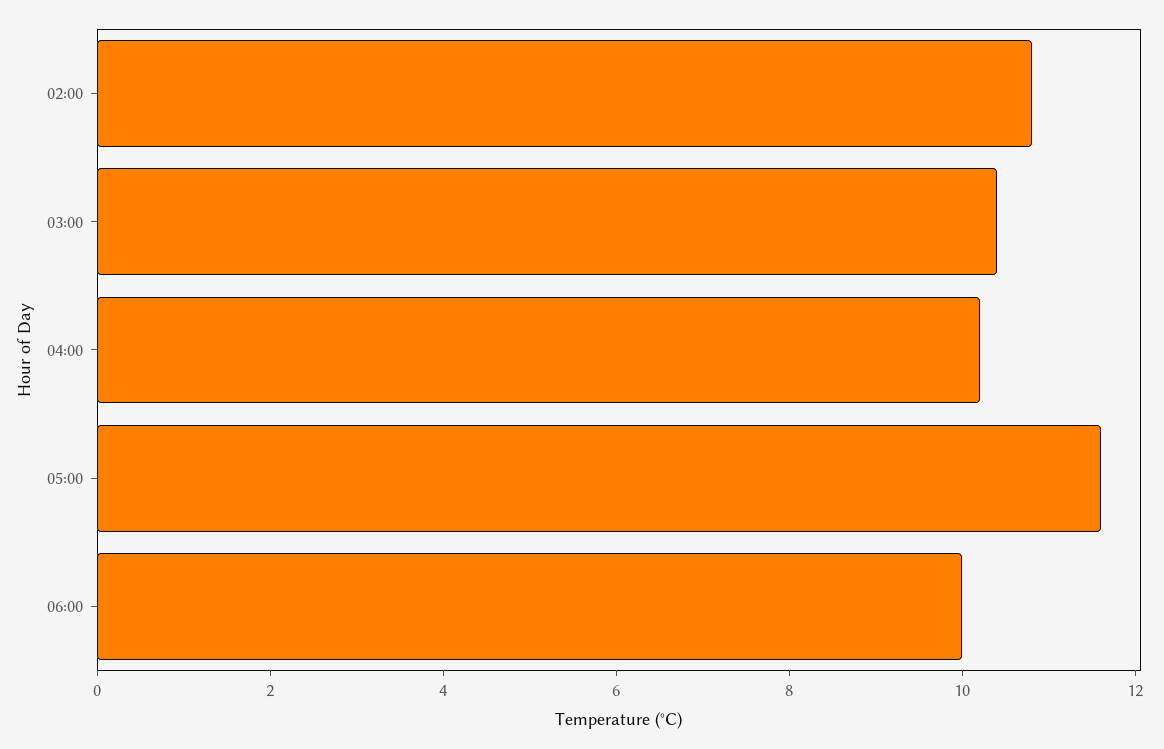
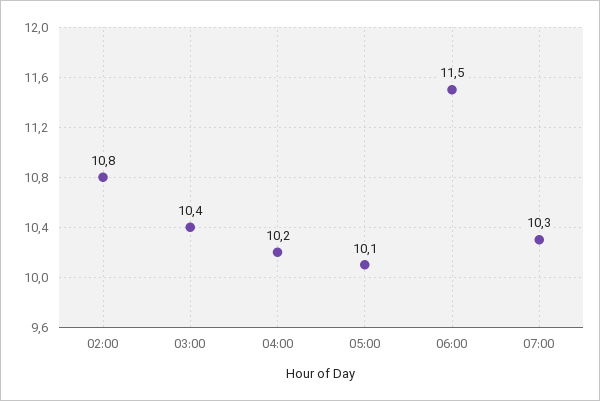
05:00: 11.5 -> 10.1
06:00: 10 -> 11.5
07:00: none -> 10.3

